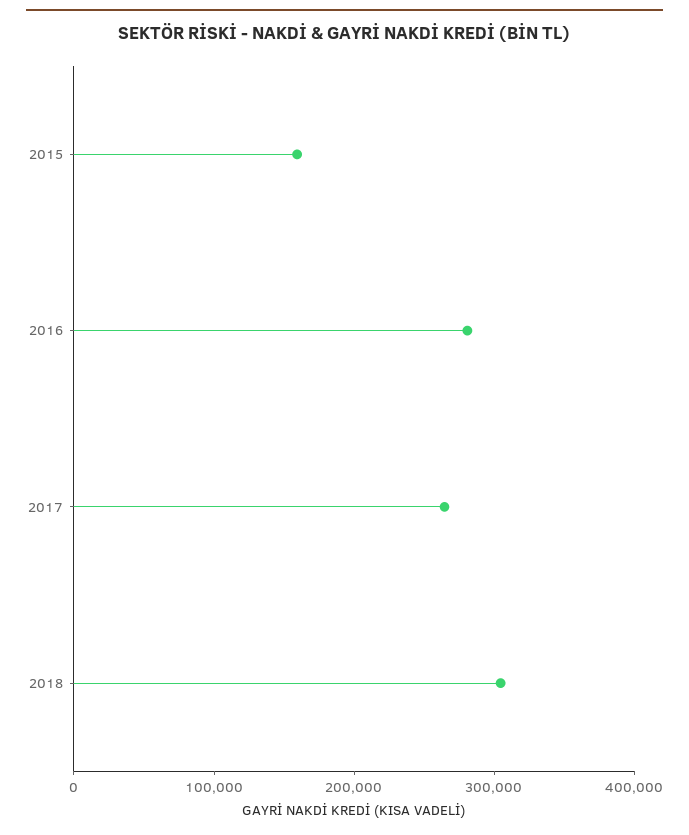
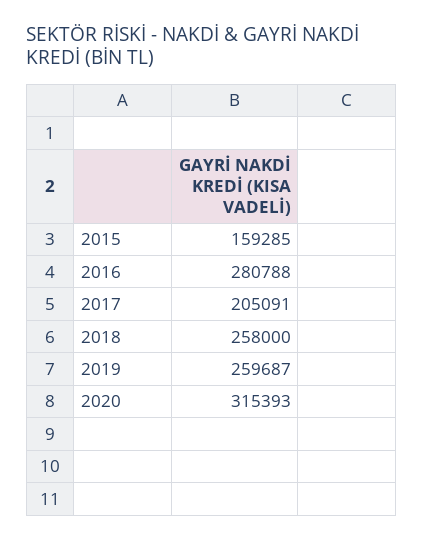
2017: 260000 -> 205091
2018: 300000 -> 258000
2019: none -> 259687
2020: none -> 315393

